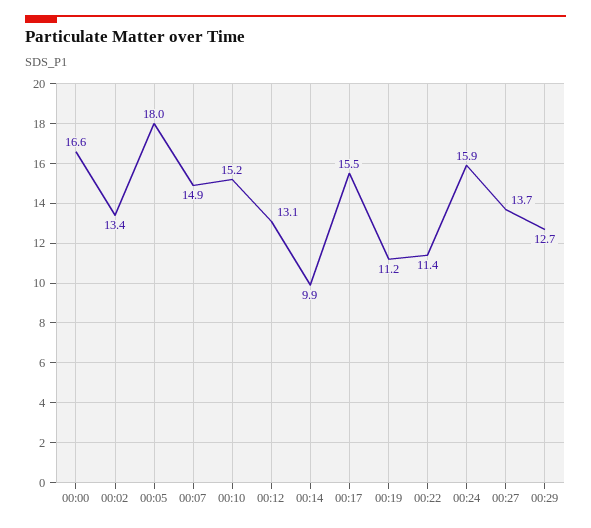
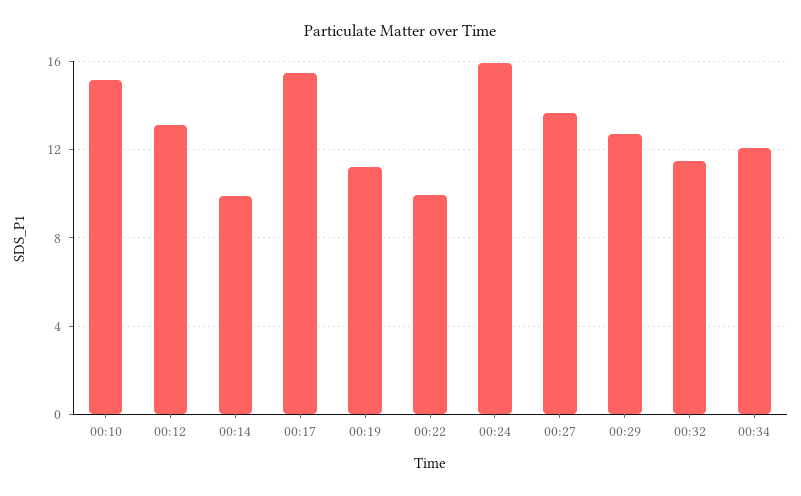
00:00: 16.6 -> none
00:02: 13.4 -> none
00:05: 18 -> none
00:07: 14.9 -> none
00:22: 11.4 -> 10
00:32: none -> 11.5
00:34: none -> 12

